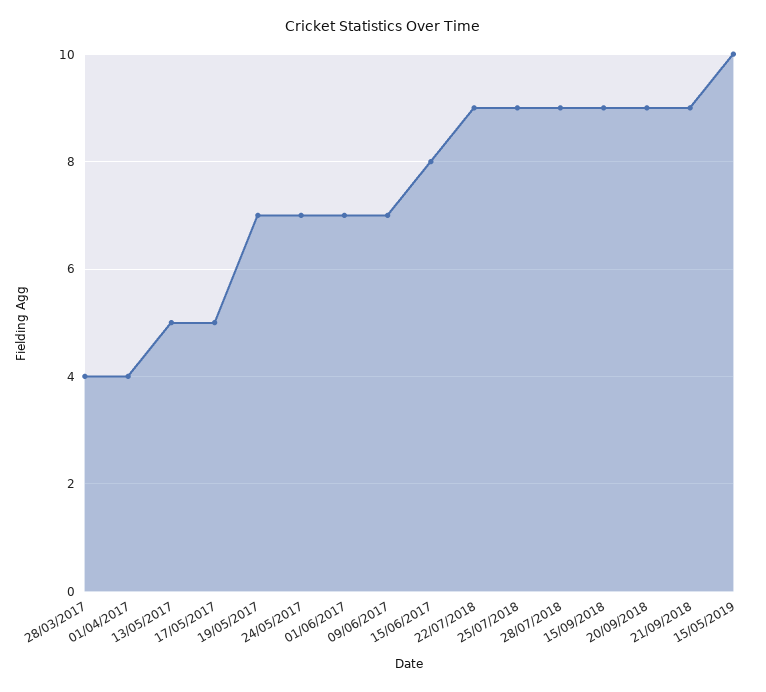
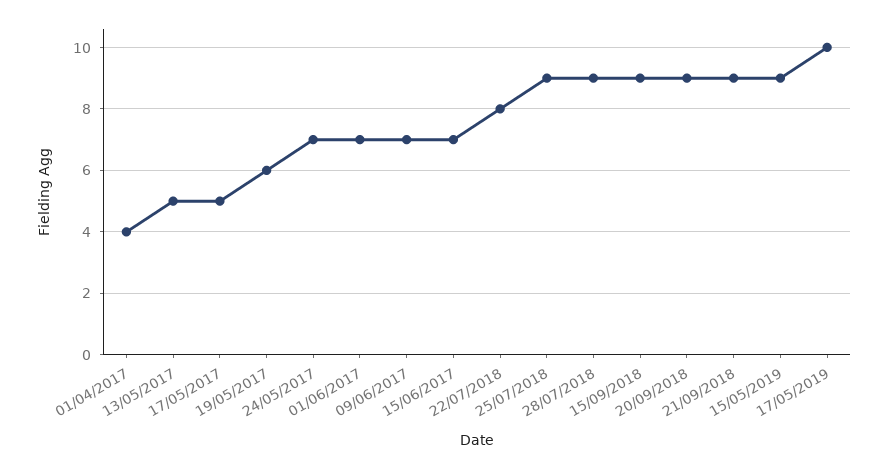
28/03/2017: 4 -> none
19/05/2017: 7 -> 6
15/06/2017: 8 -> 7
22/07/2018: 9 -> 8
15/05/2019: 10 -> 9
17/05/2019: none -> 10

